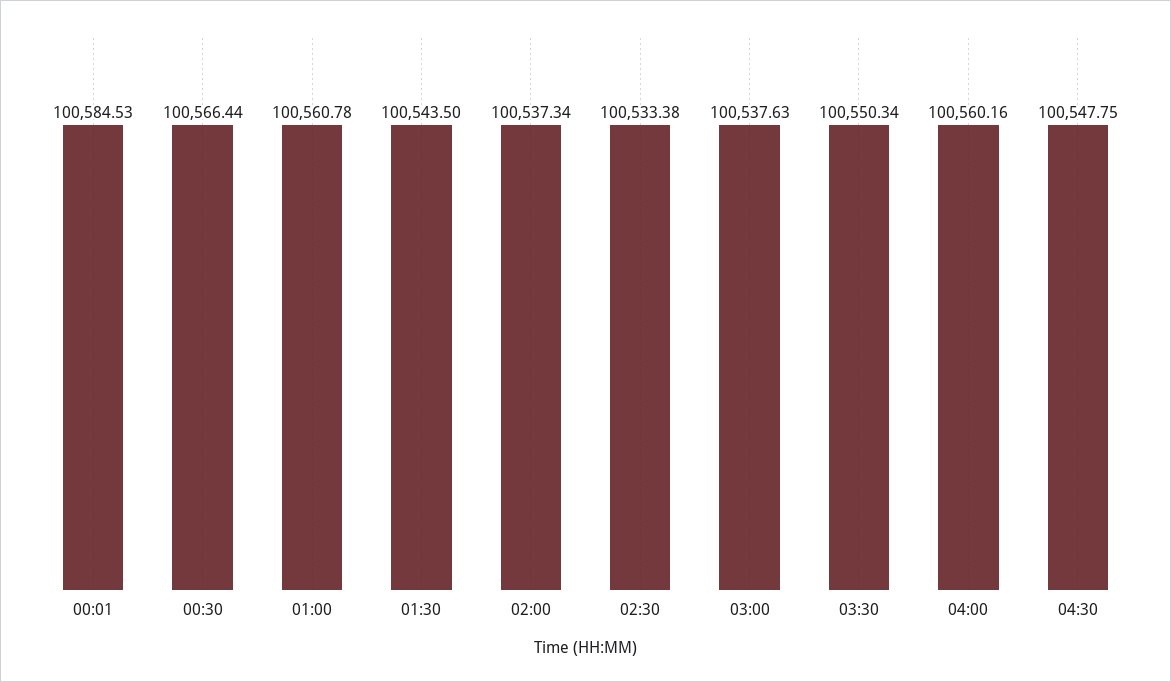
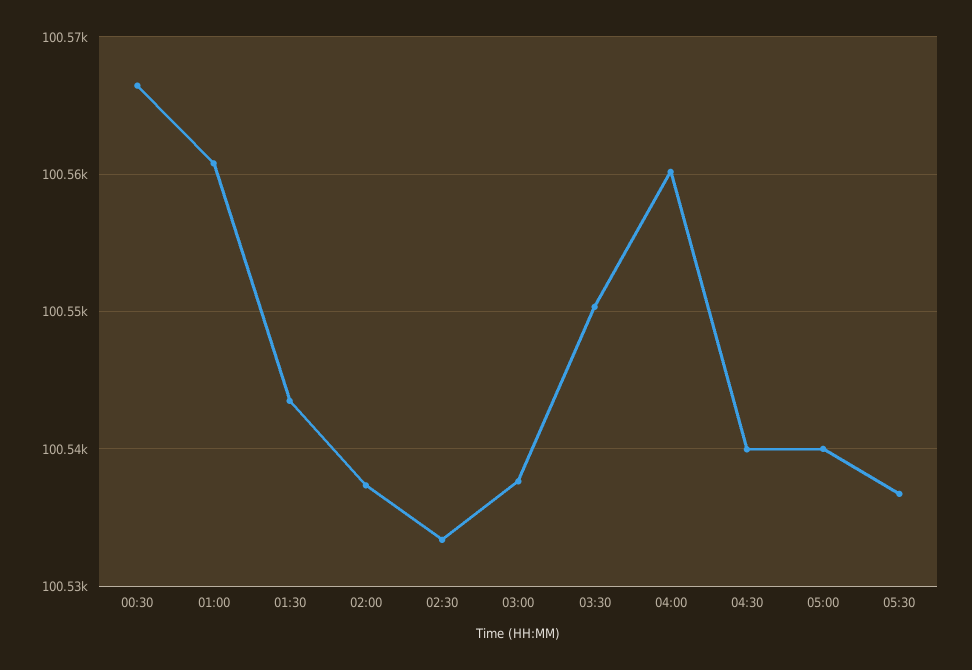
00:01: 100584.53 -> none
04:30: 100547.75 -> 100540
05:00: none -> 100540
05:30: none -> 100537

